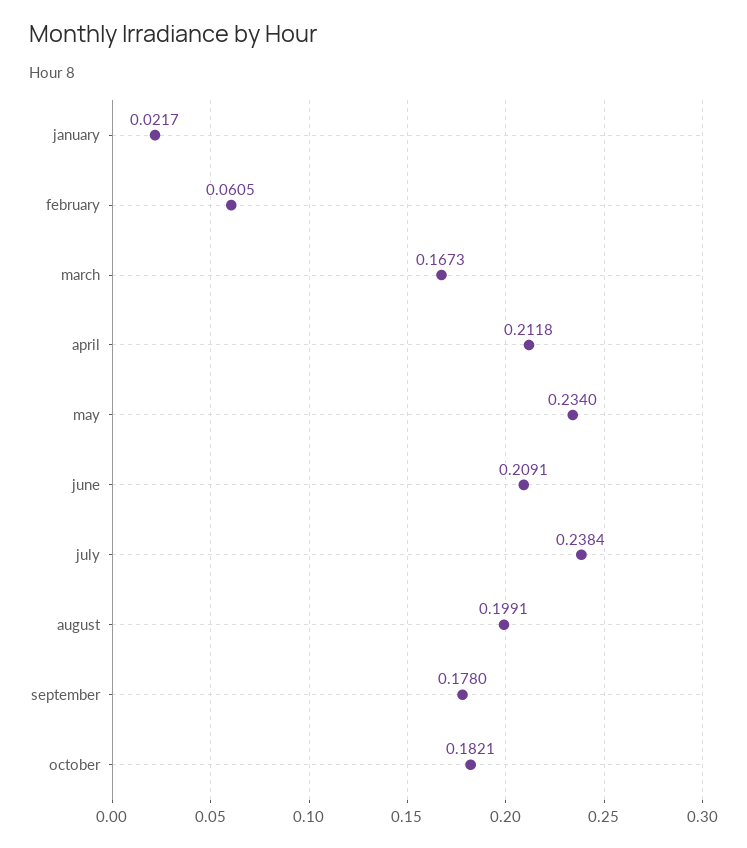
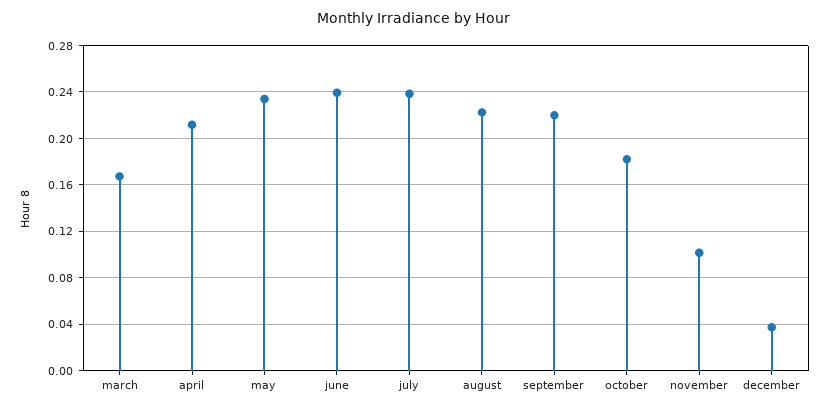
january: 0.0217 -> none
february: 0.0605 -> none
june: 0.2091 -> 0.24
august: 0.1991 -> 0.22
september: 0.178 -> 0.22
november: none -> 0.1
december: none -> 0.04

